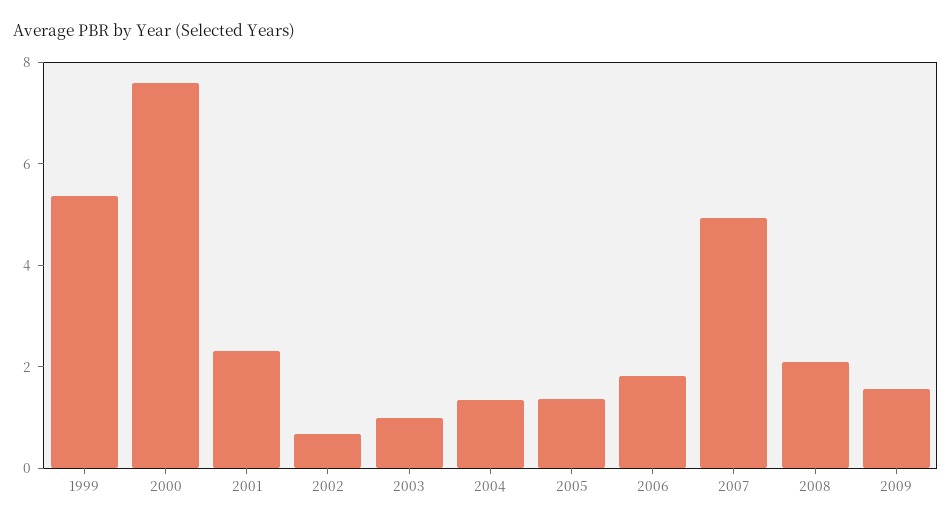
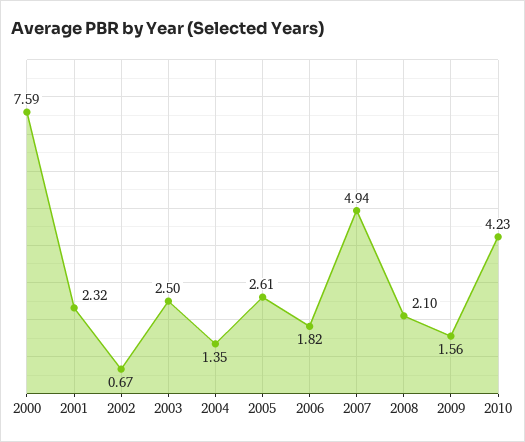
1999: 5.5 -> none
2003: 1 -> 2.5
2005: 1.5 -> 2.61
2010: none -> 4.23

